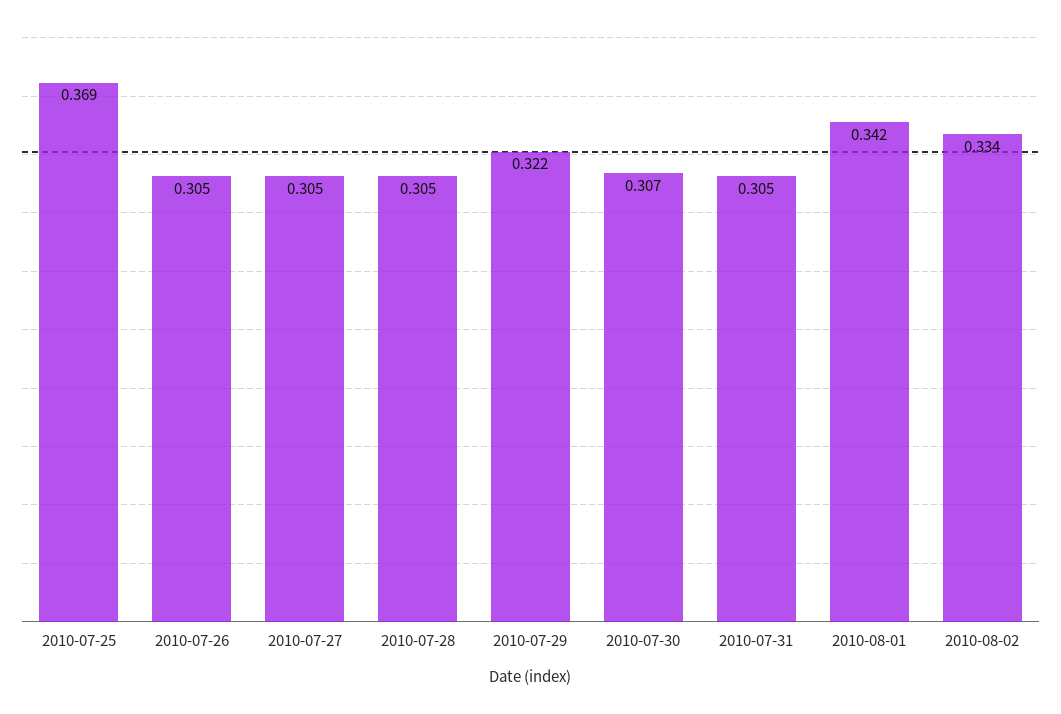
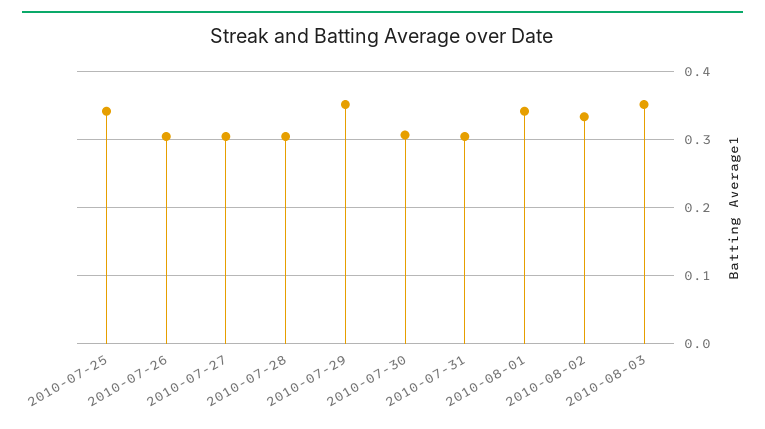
2010-07-25: 0.369 -> 0.34
2010-07-29: 0.322 -> 0.35
2010-08-03: none -> 0.35

